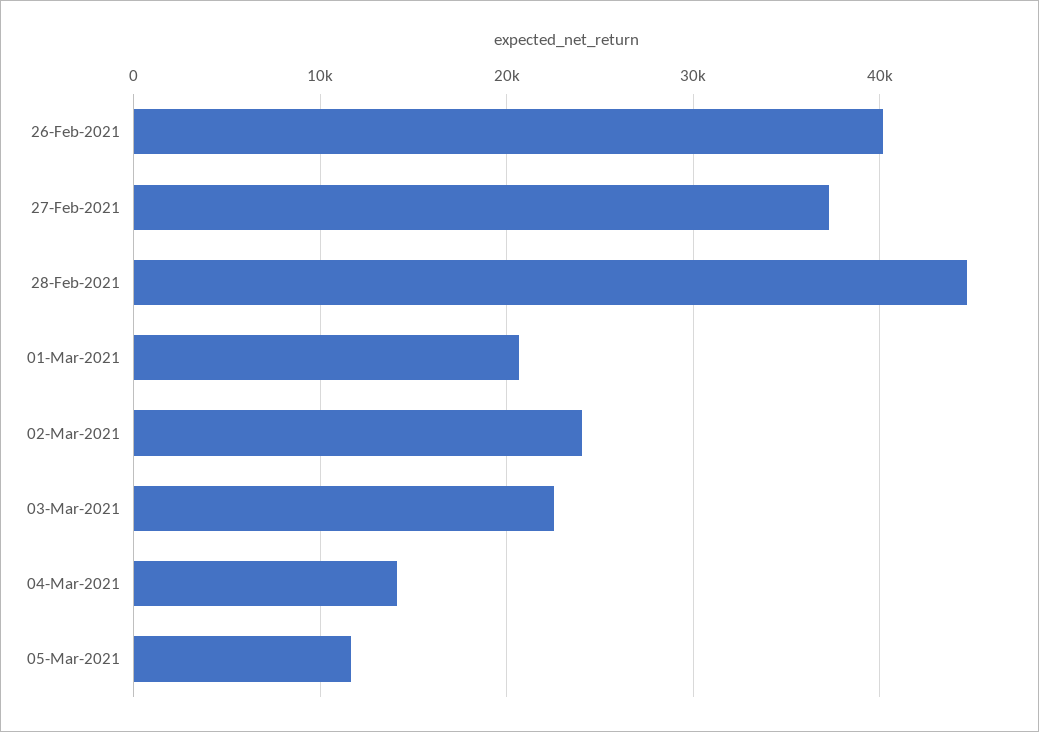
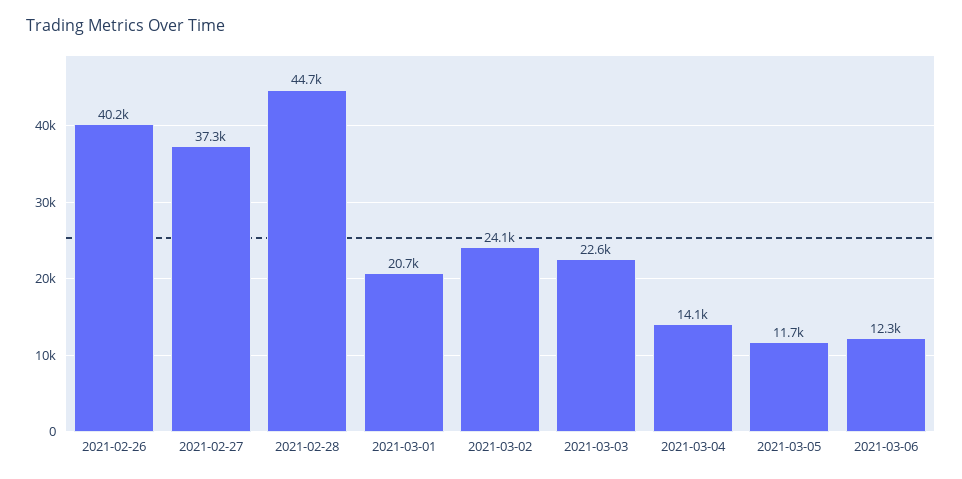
2021-03-06: none -> 12300

